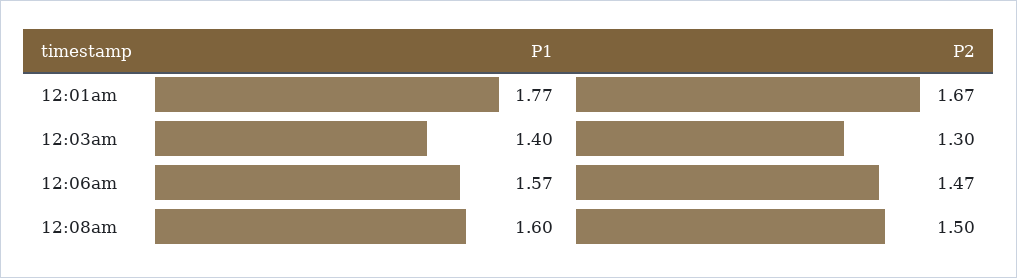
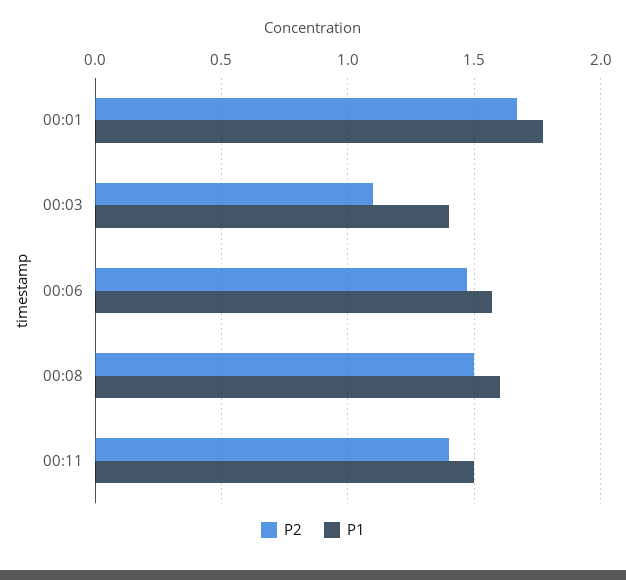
P2, 12:03am: 1.3 -> 1.1
P2, 00:11: none -> 1.4
P1, 00:11: none -> 1.5

